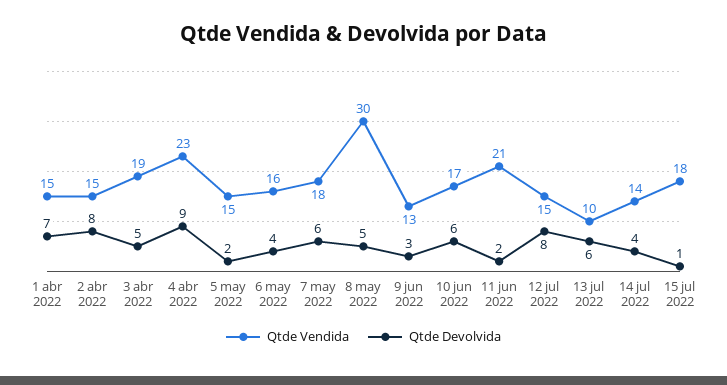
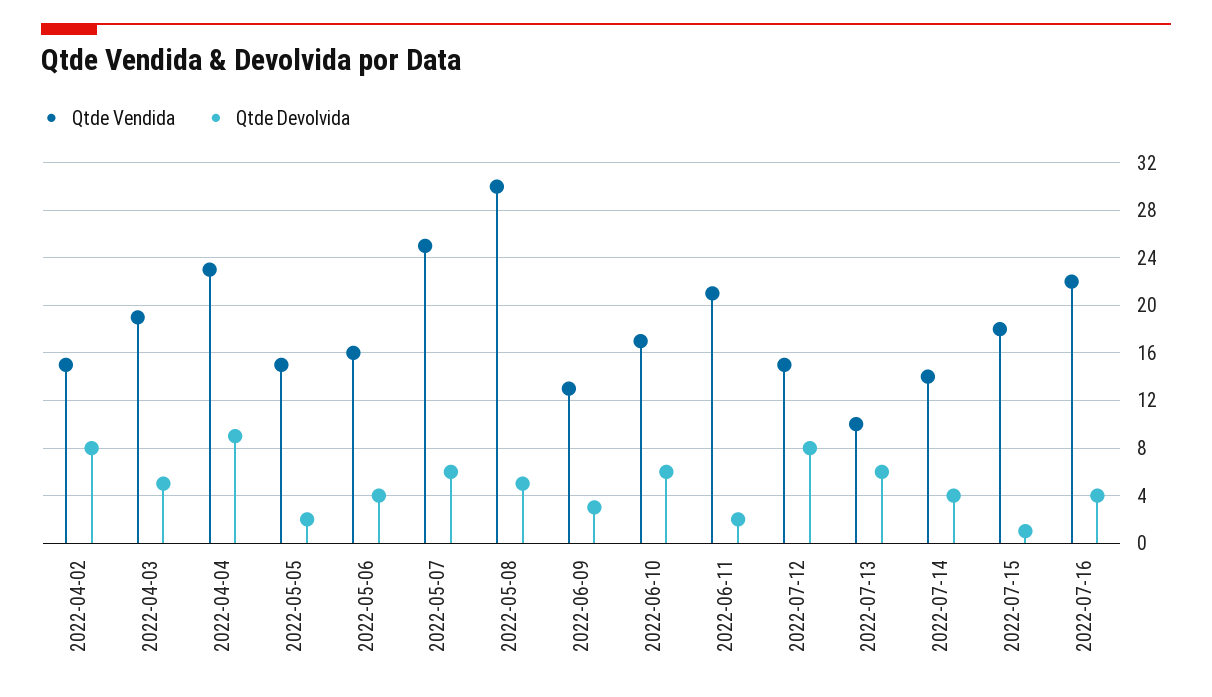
Qtde Vendida, 1 abr 2022: 15 -> none
Qtde Devolvida, 1 abr 2022: 7 -> none
Qtde Vendida, 7 may 2022: 18 -> 25
Qtde Vendida, 2022-07-16: none -> 22
Qtde Devolvida, 2022-07-16: none -> 4

